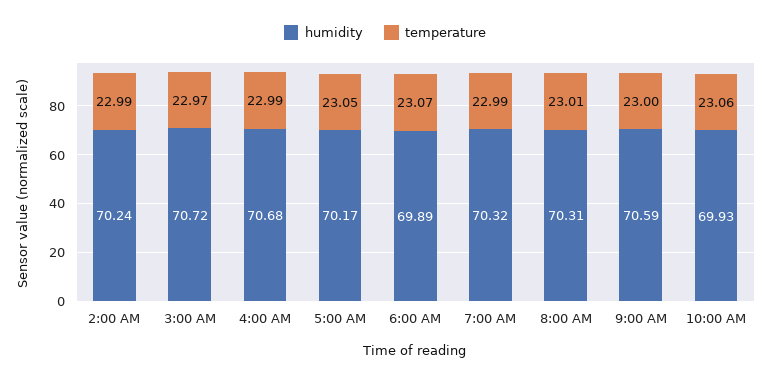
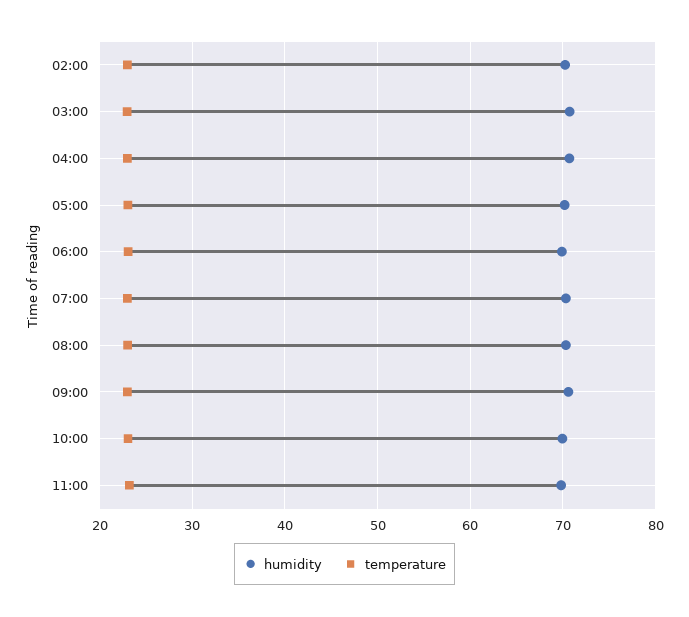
humidity, 11:00: none -> 70
temperature, 11:00: none -> 23

